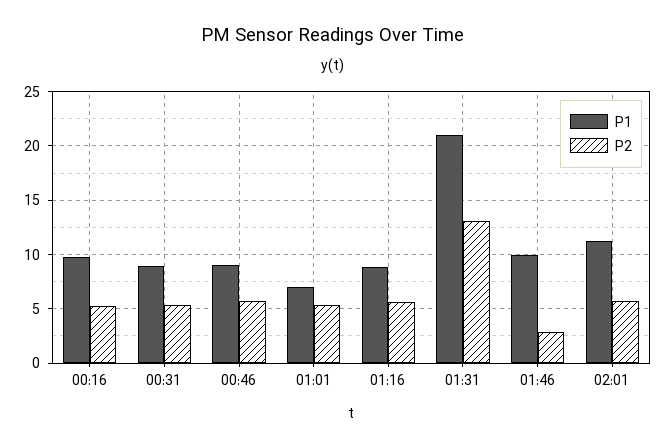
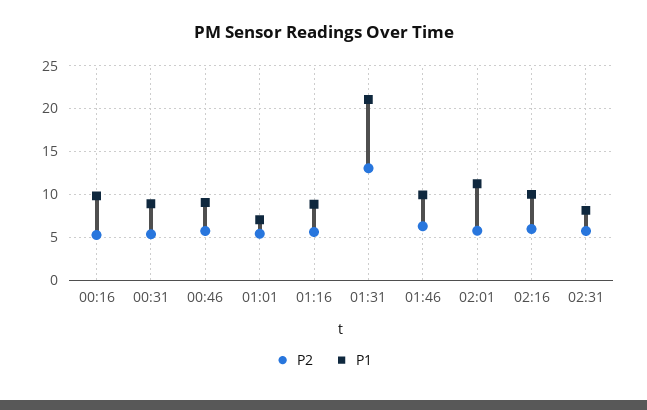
P2, 01:46: 3 -> 6
P2, 02:16: none -> 6
P1, 02:16: none -> 10
P2, 02:31: none -> 6
P1, 02:31: none -> 8

